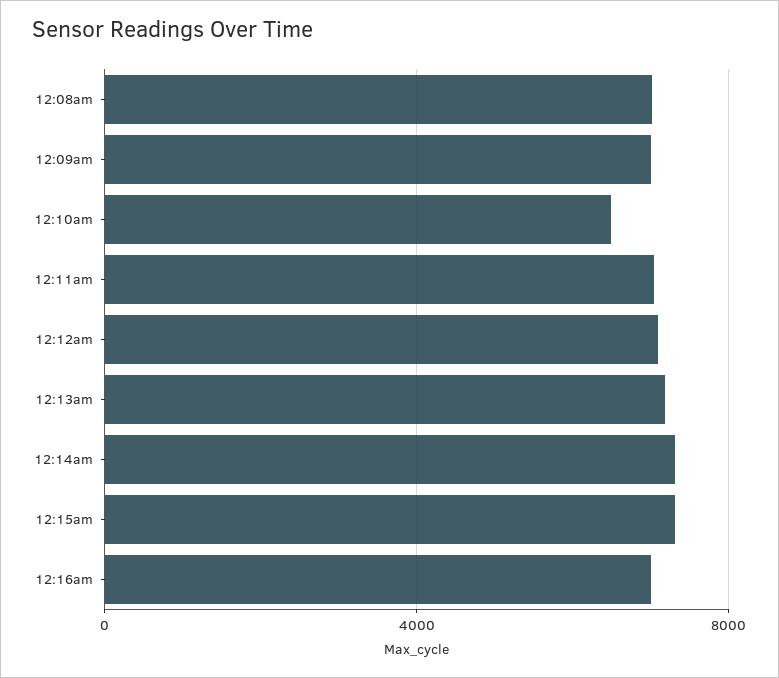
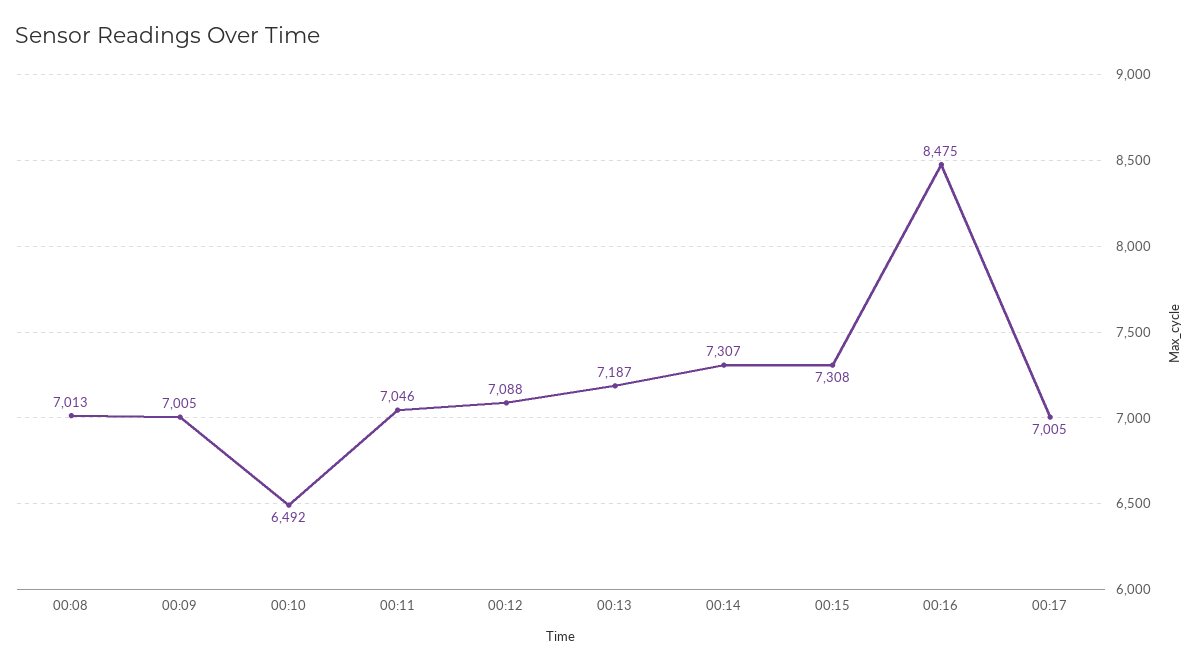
12:16am: 7000 -> 8475
00:17: none -> 7005

